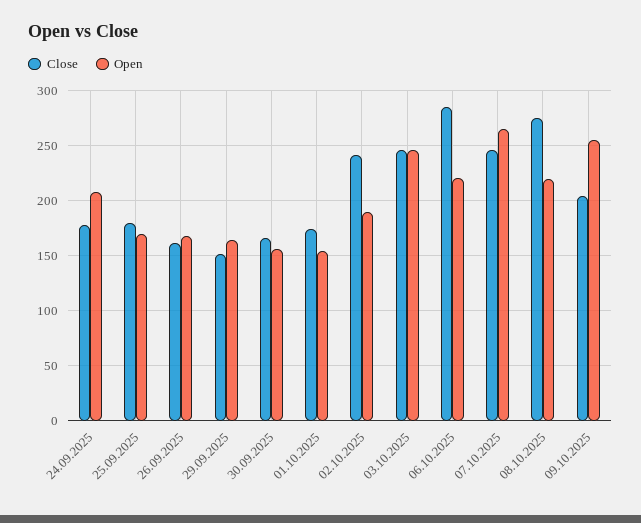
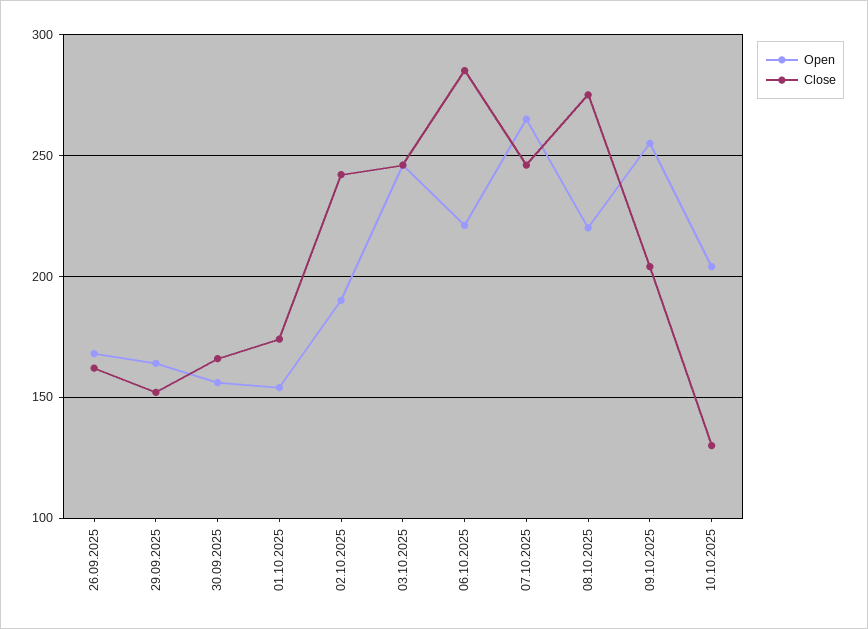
Close, 24.09.2025: 180 -> none
Open, 24.09.2025: 210 -> none
Close, 25.09.2025: 180 -> none
Open, 25.09.2025: 170 -> none
Open, 10.10.2025: none -> 205
Close, 10.10.2025: none -> 130

